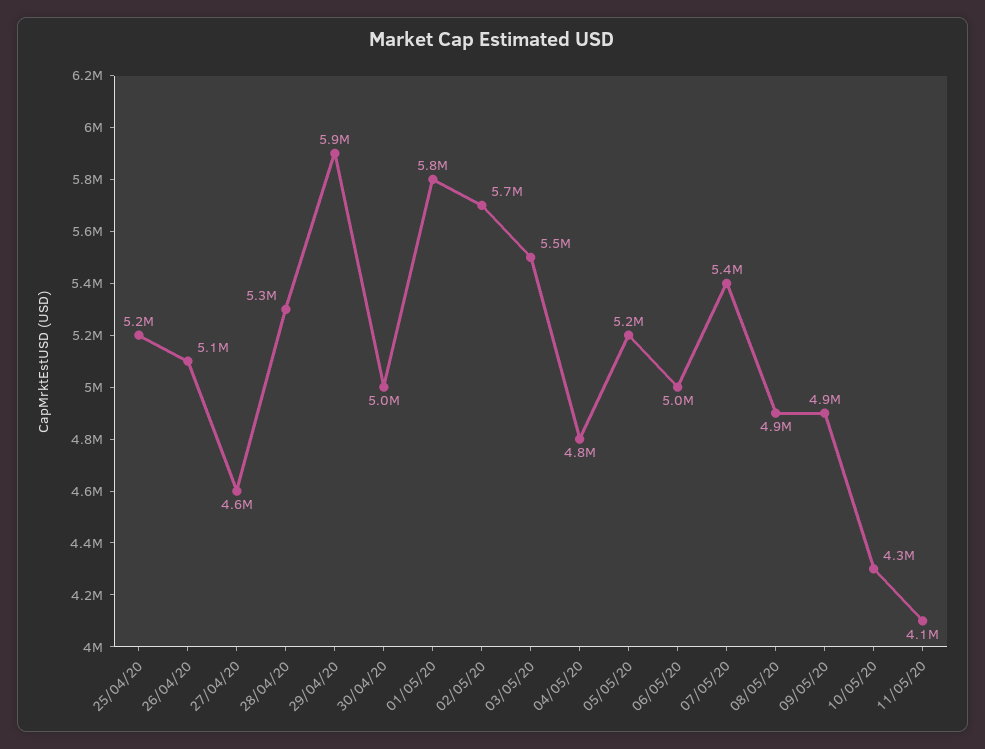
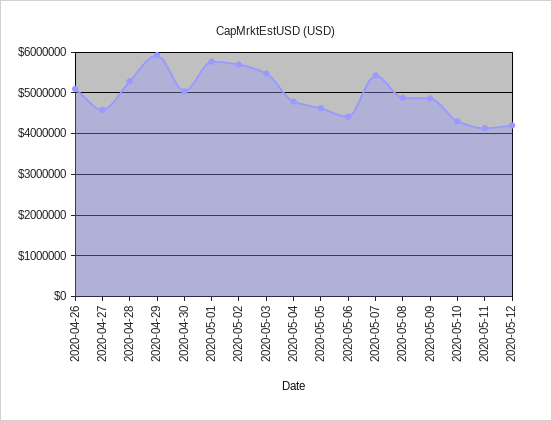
25/04/20: 5200000 -> none
05/05/20: 5200000 -> 4600000
06/05/20: 5000000 -> 4400000
2020-05-12: none -> 4200000

